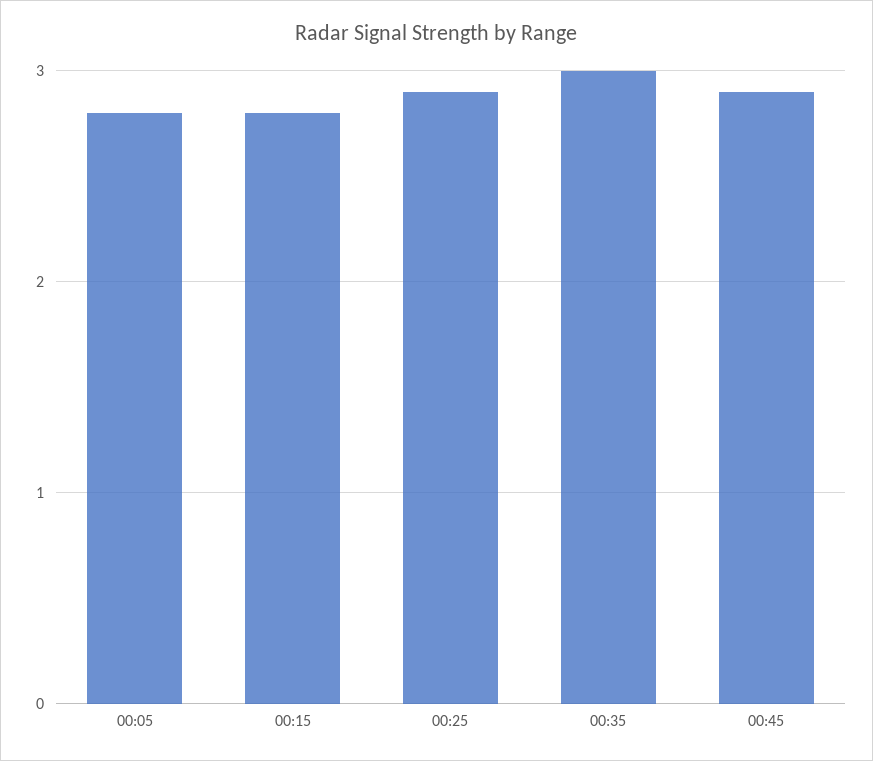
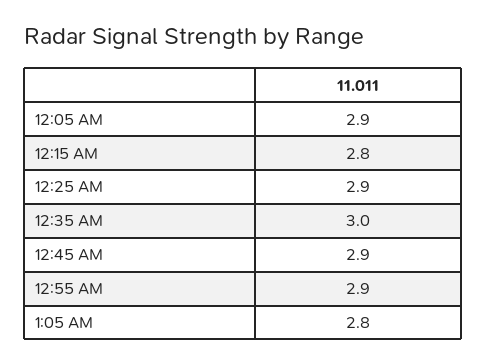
00:05: 2.8 -> 2.9
12:55 AM: none -> 2.9
1:05 AM: none -> 2.8

